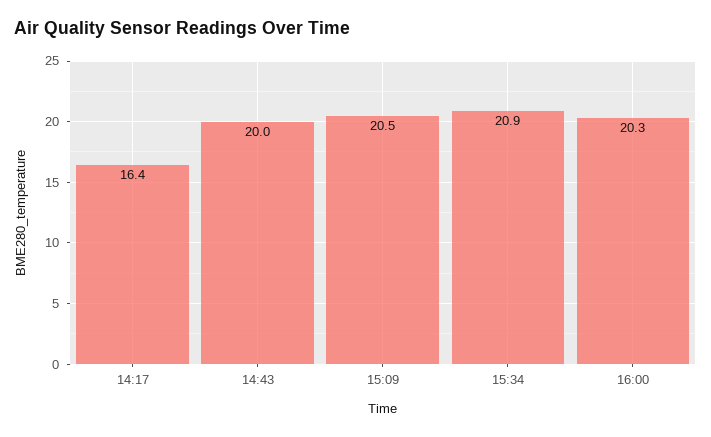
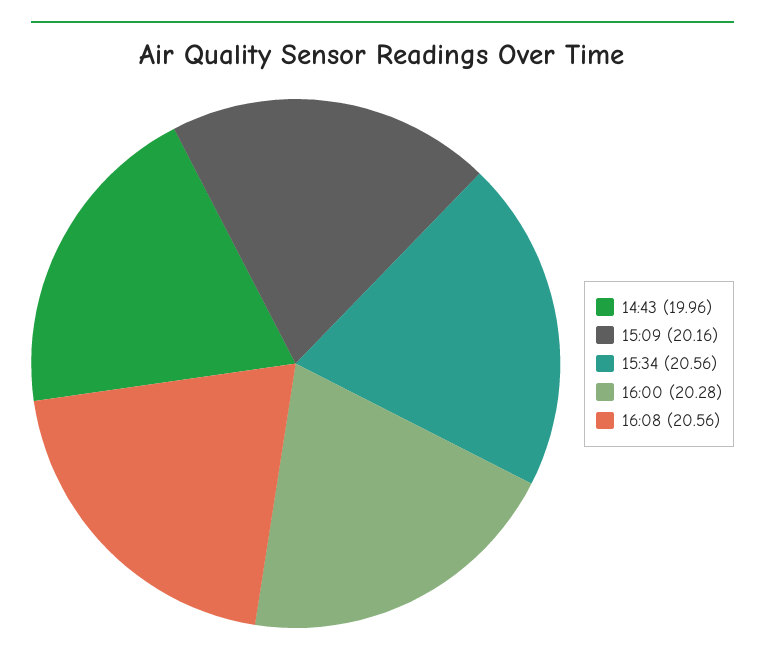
14:17: 16.4 -> none
15:09: 20.5 -> 20.16
15:34: 20.9 -> 20.56
16:08: none -> 20.56

